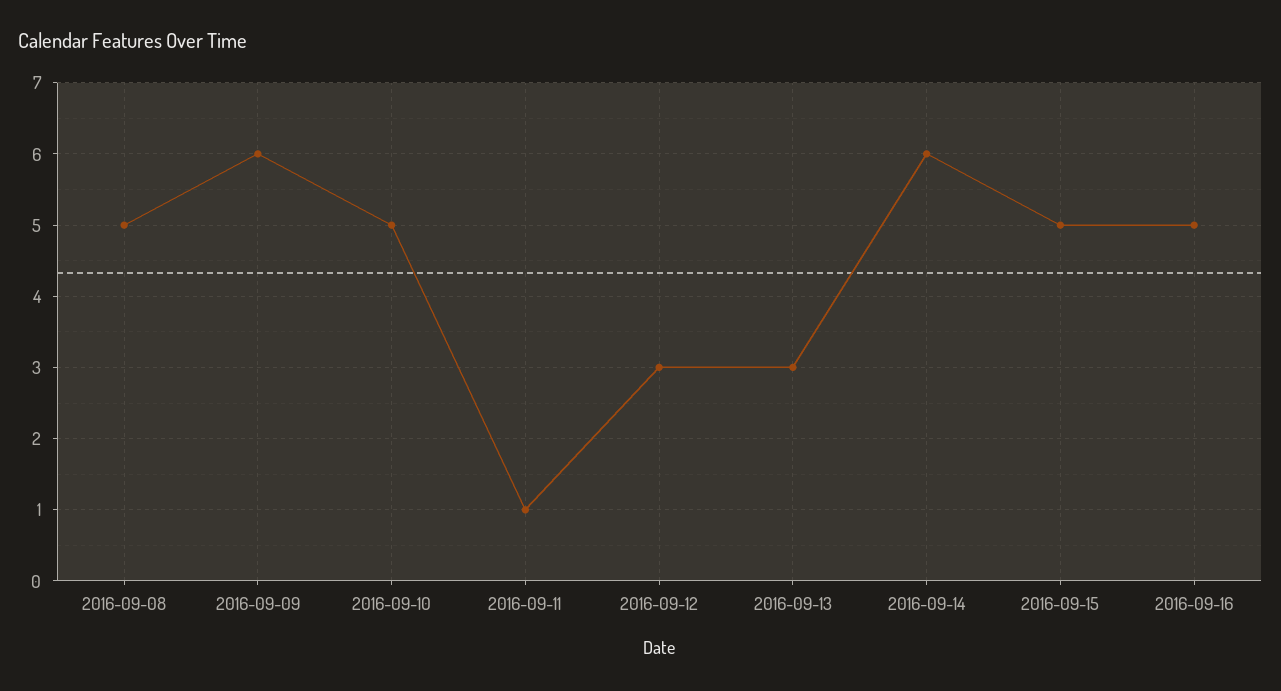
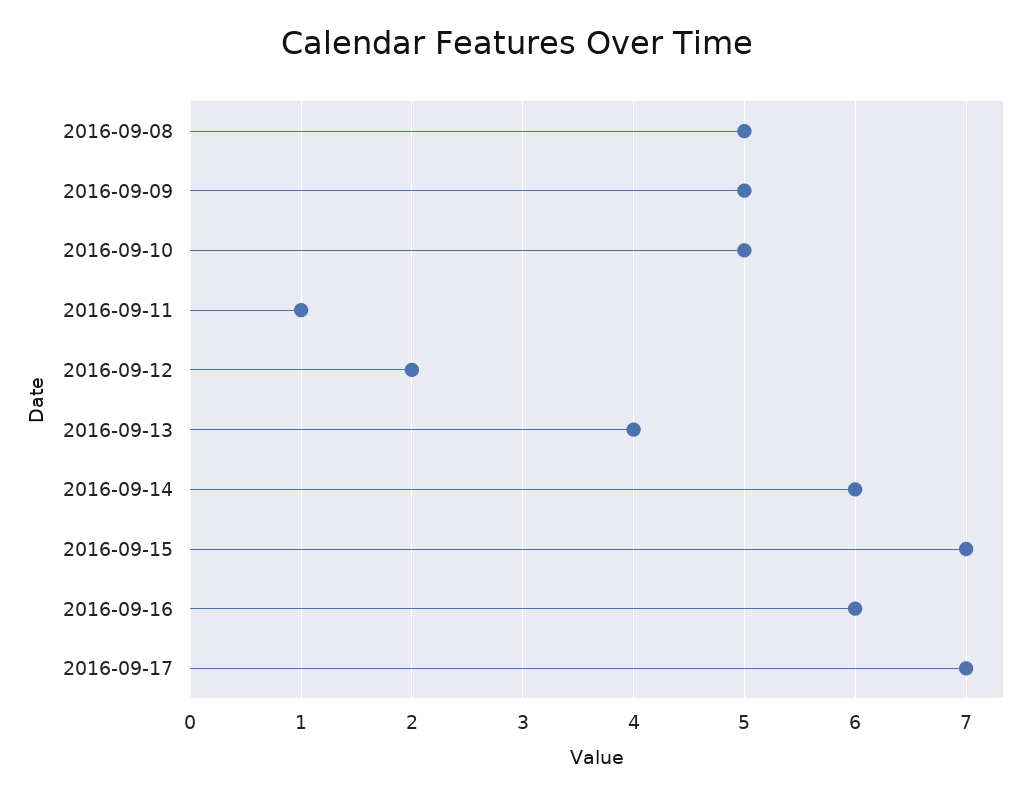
2016-09-09: 6 -> 5
2016-09-12: 3 -> 2
2016-09-13: 3 -> 4
2016-09-15: 5 -> 7
2016-09-16: 5 -> 6
2016-09-17: none -> 7

